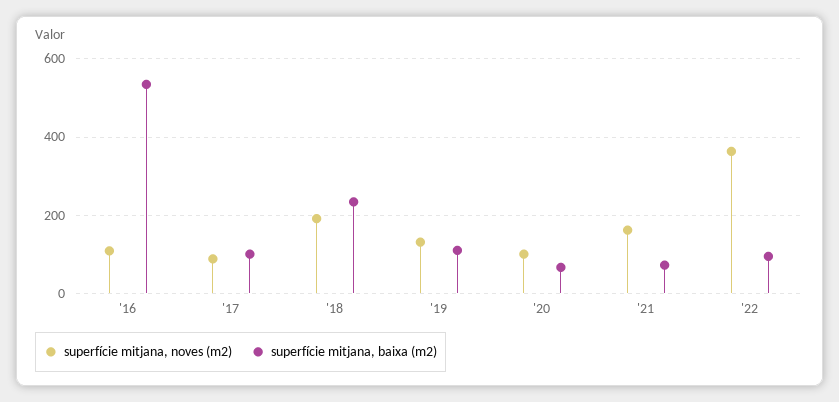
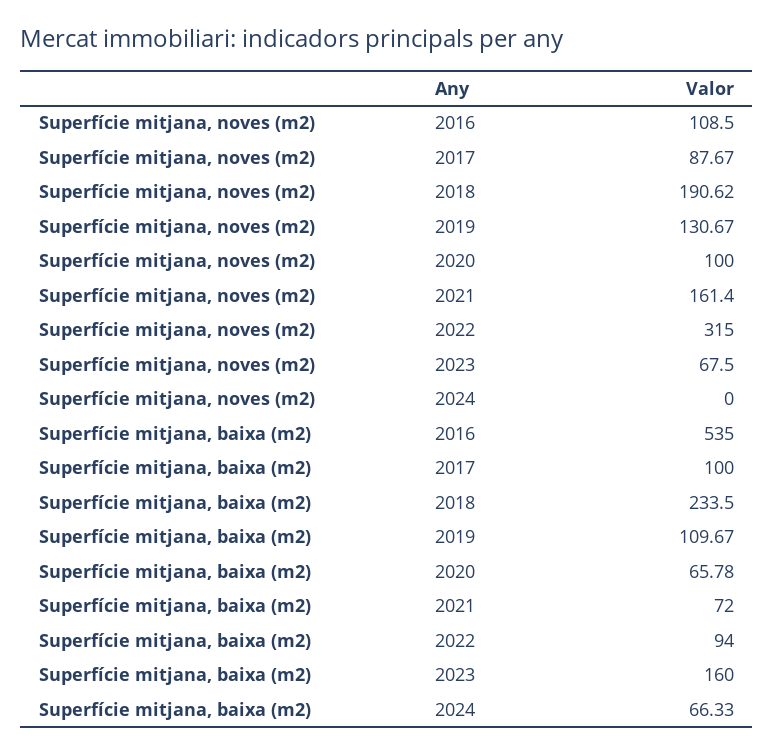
superfície mitjana, noves (m2), '22: 360 -> 315
superfície mitjana, noves (m2), 2023: none -> 67.5
superfície mitjana, noves (m2), 2024: none -> 0
superfície mitjana, baixa (m2), 2023: none -> 160
superfície mitjana, baixa (m2), 2024: none -> 66.33

